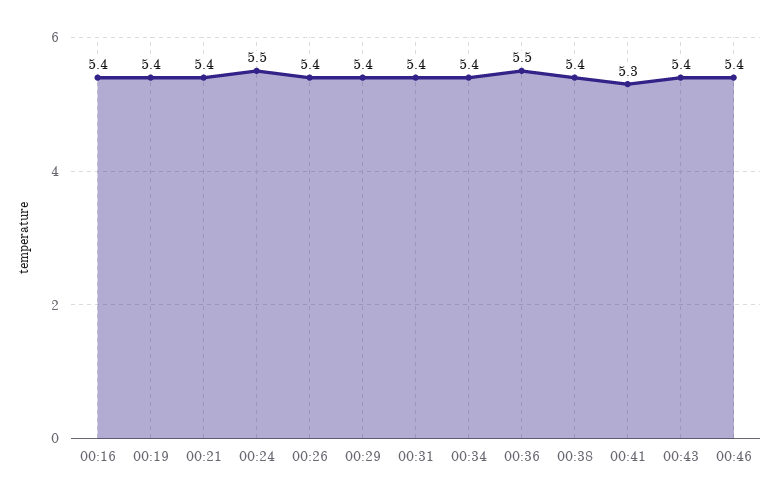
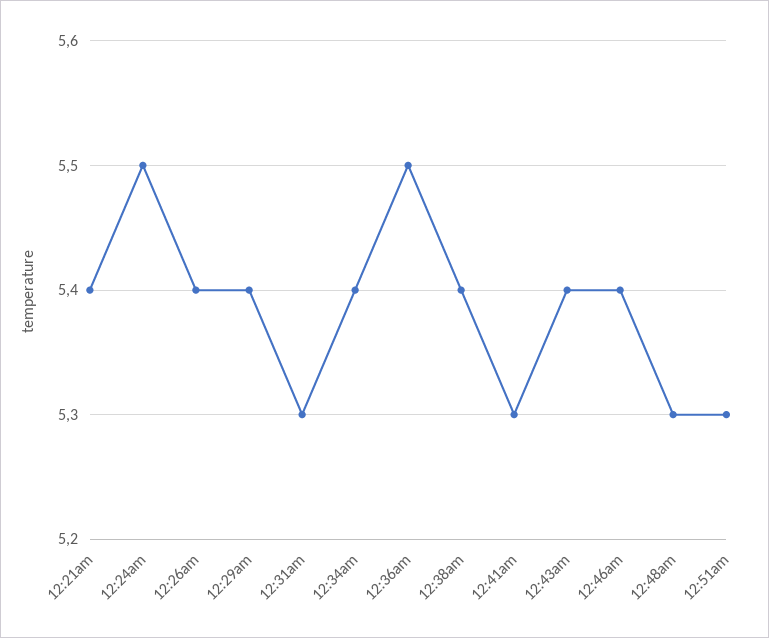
00:16: 5.4 -> none
00:19: 5.4 -> none
00:31: 5.4 -> 5.3
12:48am: none -> 5.3
12:51am: none -> 5.3

